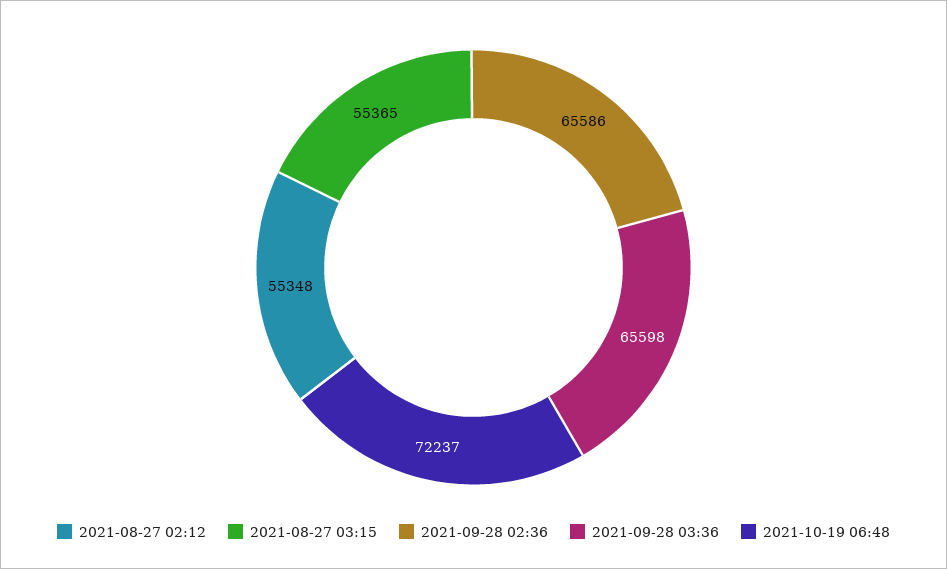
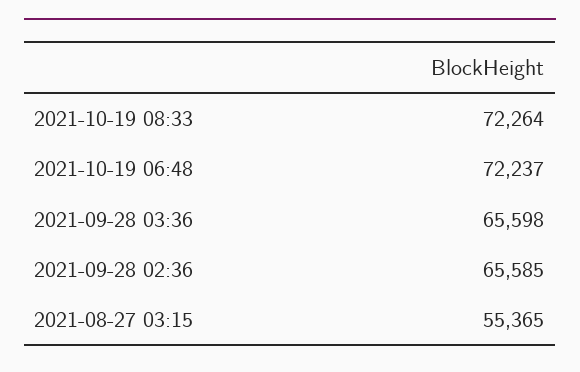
2021-08-27 02:12: 55348 -> none
2021-09-28 02:36: 65586 -> 65585
2021-10-19 08:33: none -> 72264

